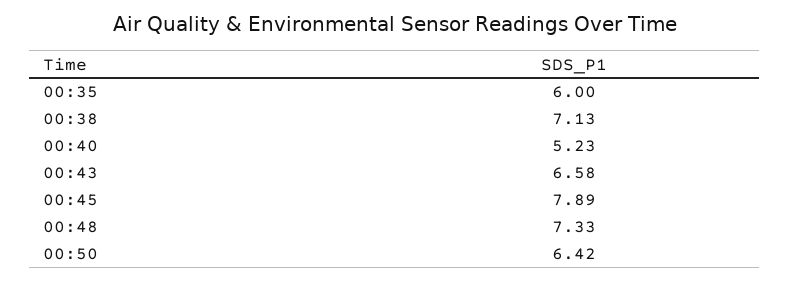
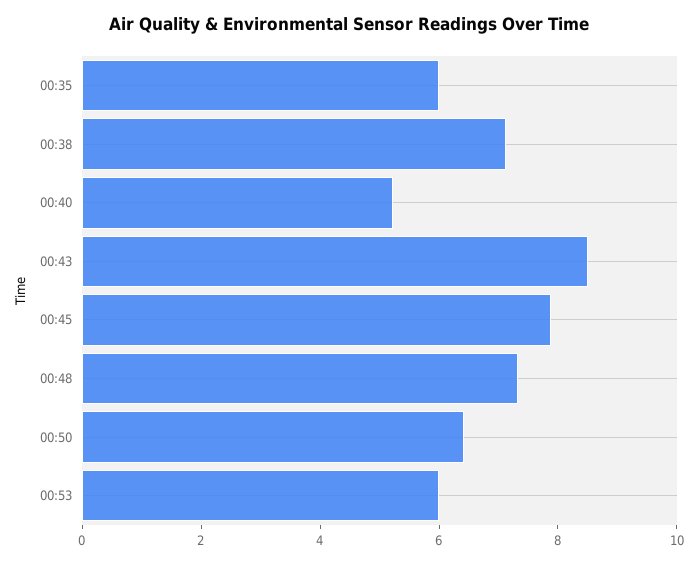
00:43: 6.58 -> 8.5
00:53: none -> 6

